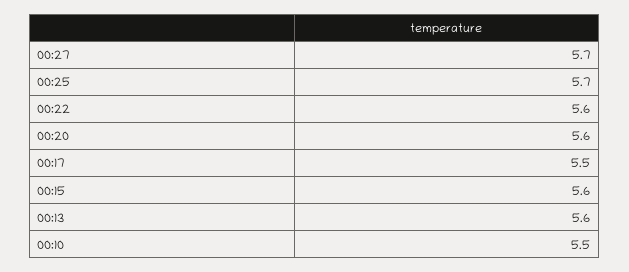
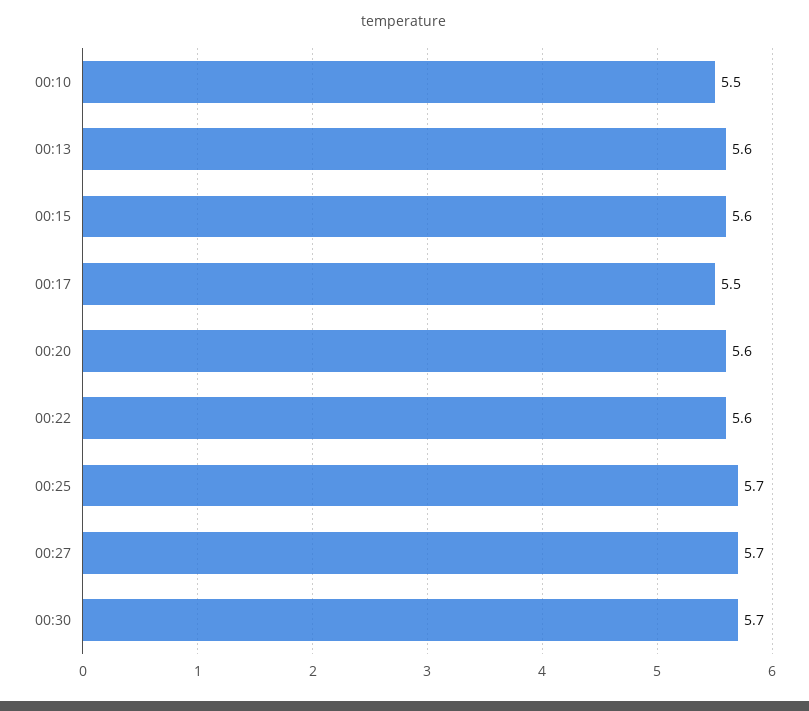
00:30: none -> 5.7

